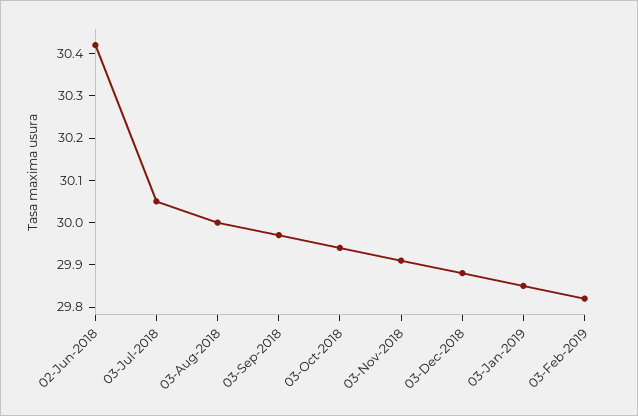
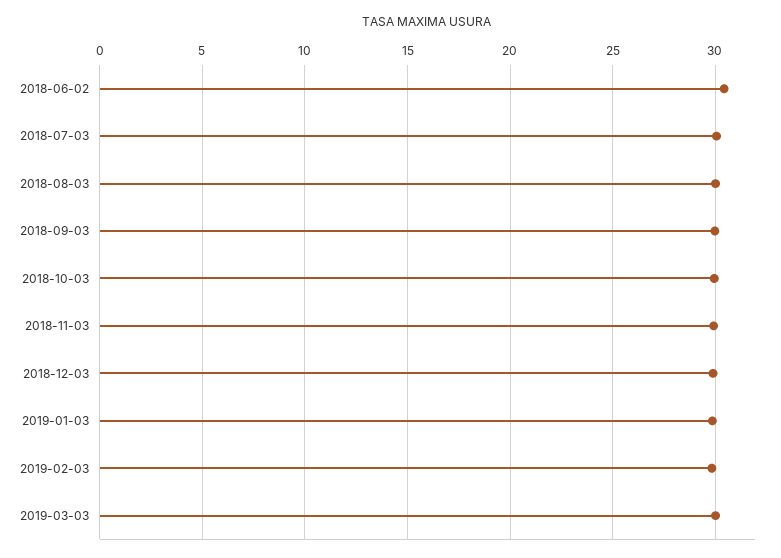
2019-03-03: none -> 30

